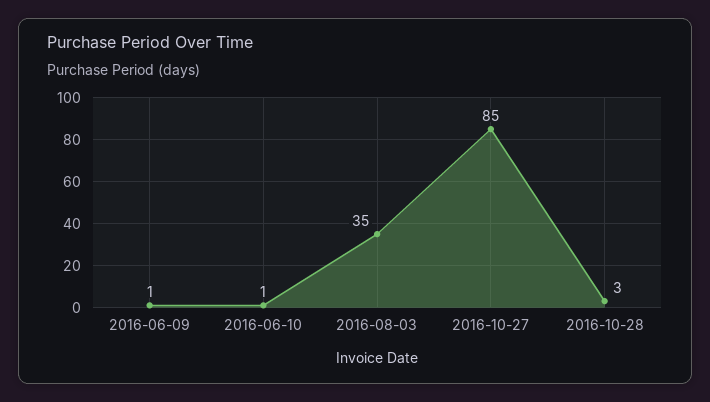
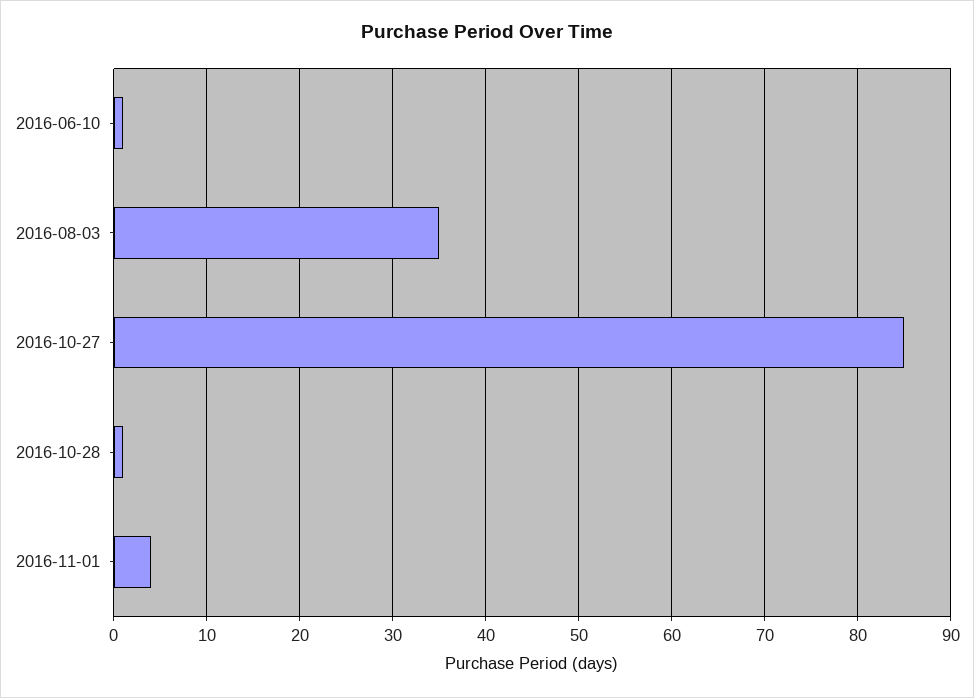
2016-06-09: 1 -> none
2016-10-28: 3 -> 1
2016-11-01: none -> 4

